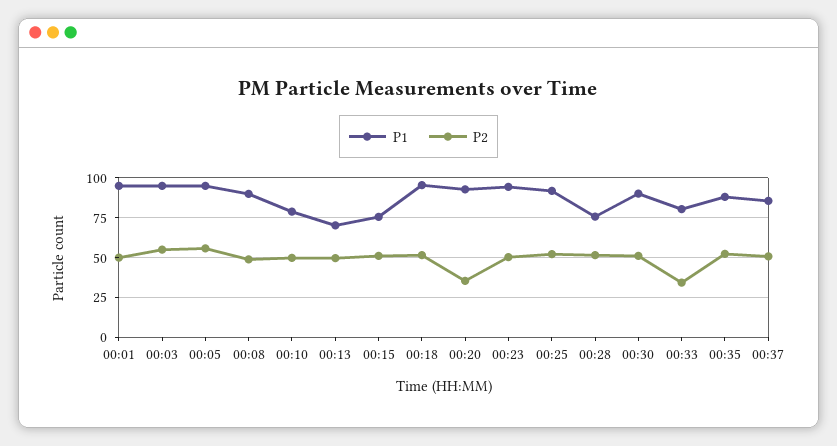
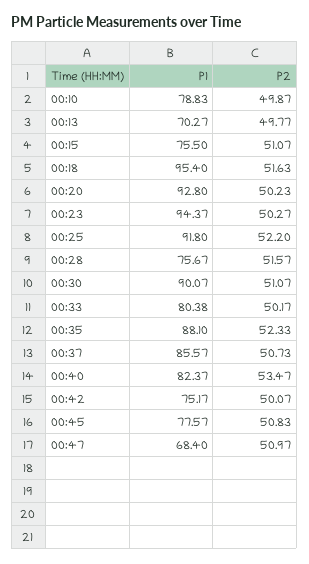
P1, 00:01: 95 -> none
P2, 00:01: 50 -> none
P1, 00:03: 95 -> none
P2, 00:03: 55 -> none
P1, 00:05: 95 -> none
P2, 00:05: 55 -> none
P1, 00:08: 90 -> none
P2, 00:08: 50 -> none
P2, 00:20: 35 -> 50.23
P2, 00:33: 35 -> 50.17
P1, 00:40: none -> 82.37
P2, 00:40: none -> 53.47
P1, 00:42: none -> 75.17
P2, 00:42: none -> 50.07
P1, 00:45: none -> 77.57
P2, 00:45: none -> 50.83
P1, 00:47: none -> 68.4
P2, 00:47: none -> 50.97

